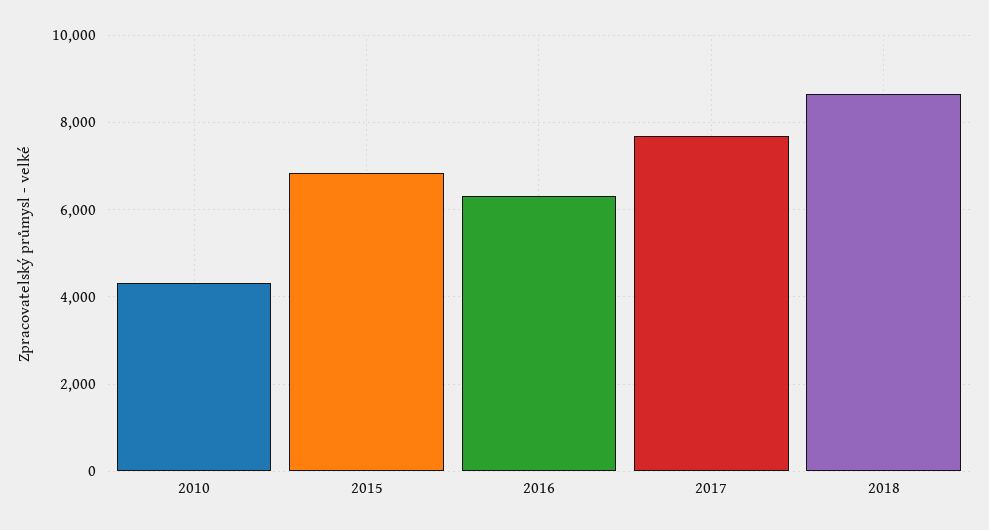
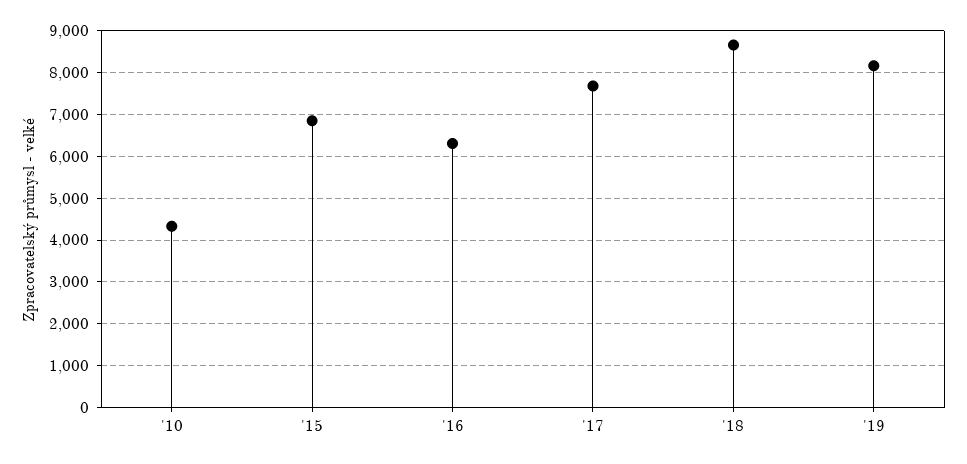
'19: none -> 8200

